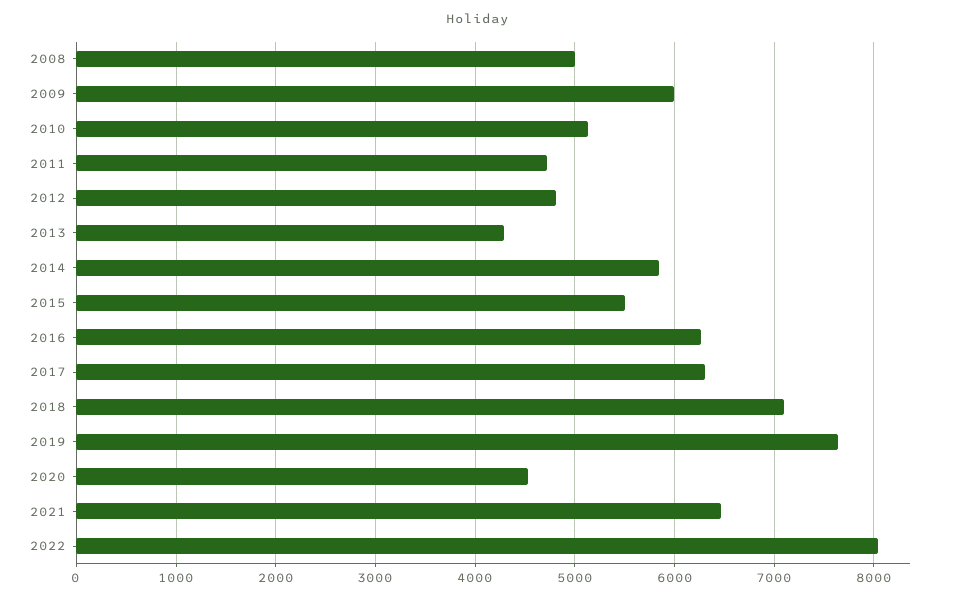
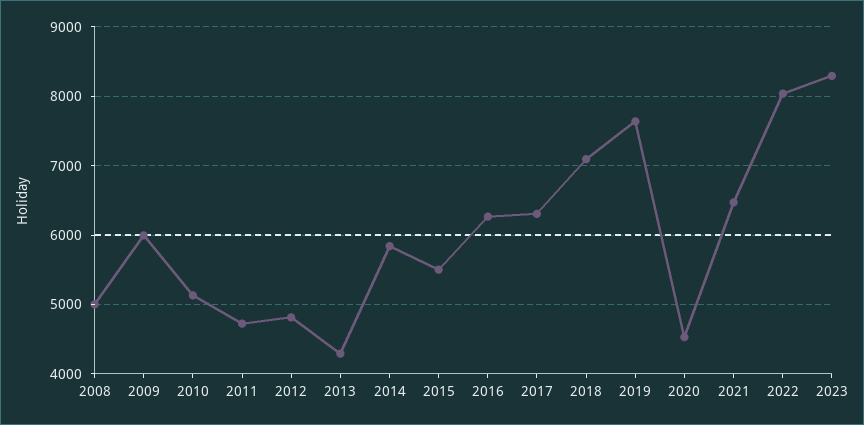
2023: none -> 8300

